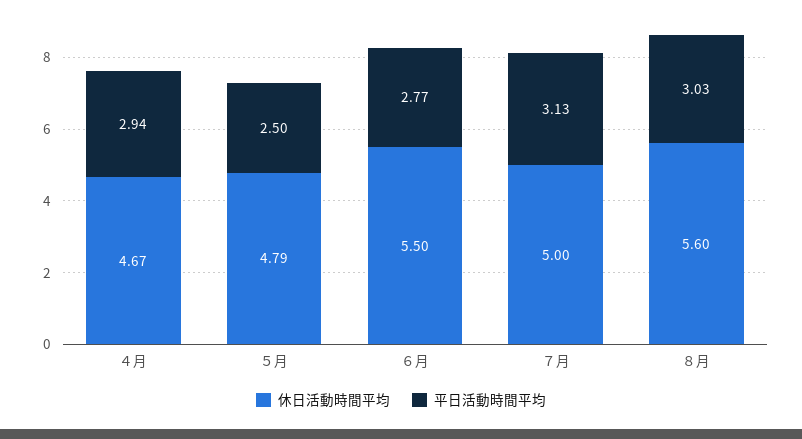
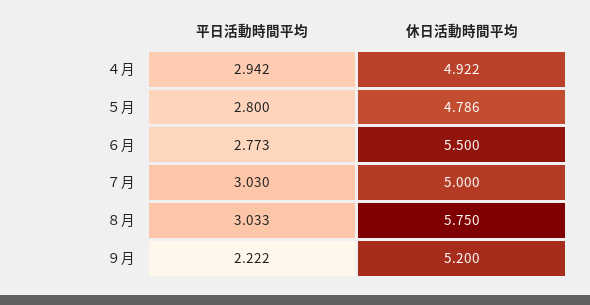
休日活動時間平均, ４月: 4.67 -> 4.922
平日活動時間平均, ５月: 2.5 -> 2.8
平日活動時間平均, ７月: 3.13 -> 3.03
休日活動時間平均, ８月: 5.6 -> 5.75
平日活動時間平均, ９月: none -> 2.222
休日活動時間平均, ９月: none -> 5.2

